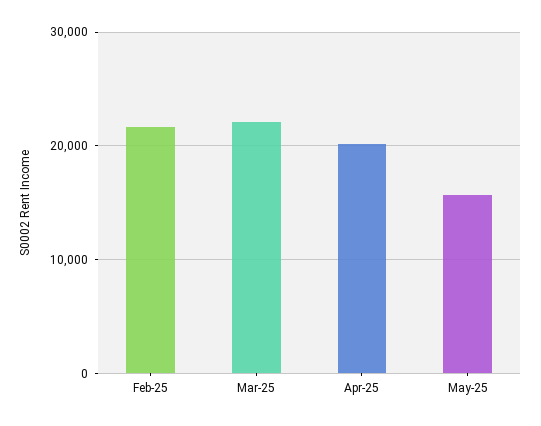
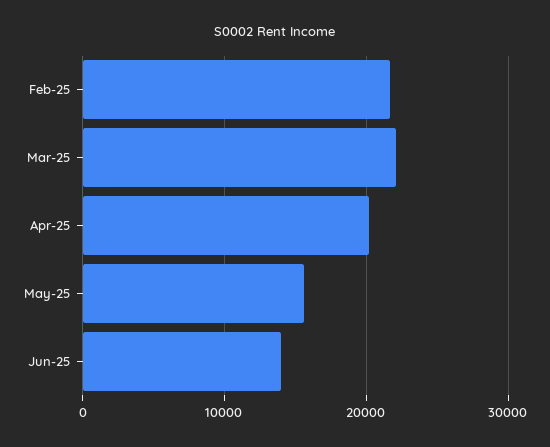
Jun-25: none -> 14000

